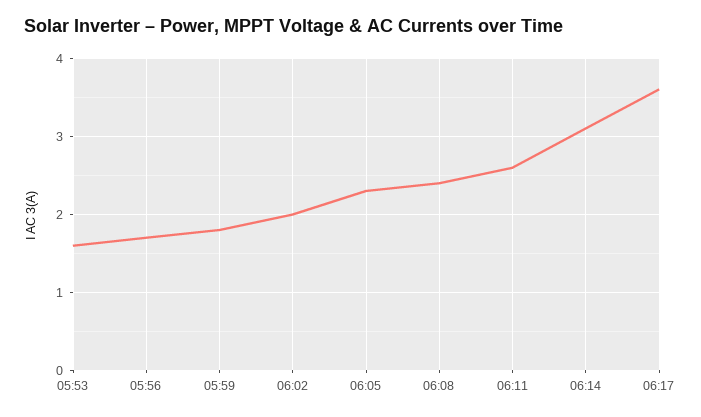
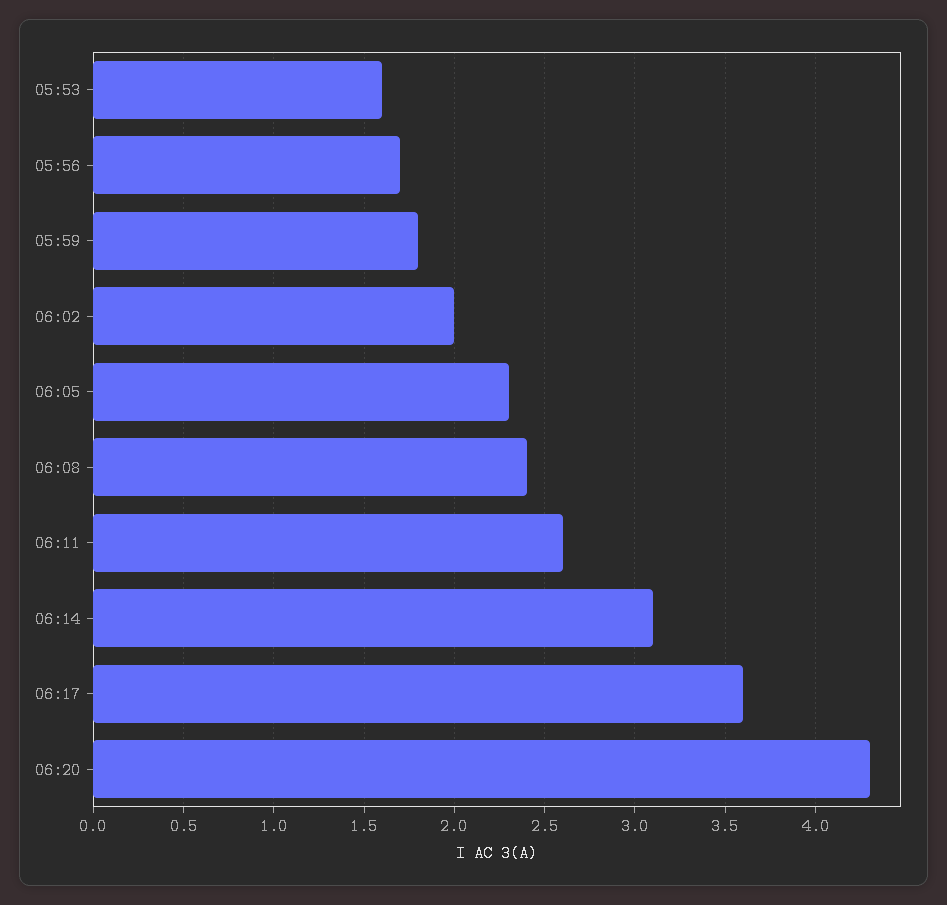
06:20: none -> 4.3

